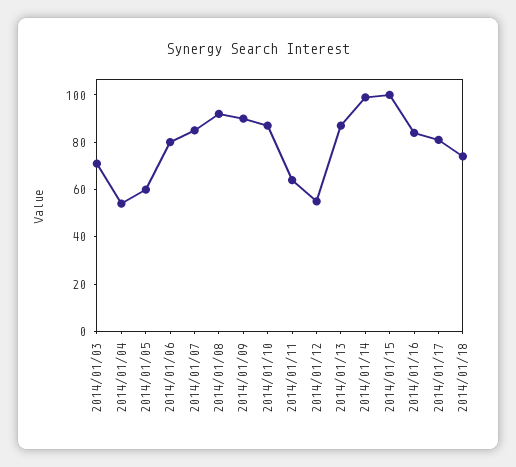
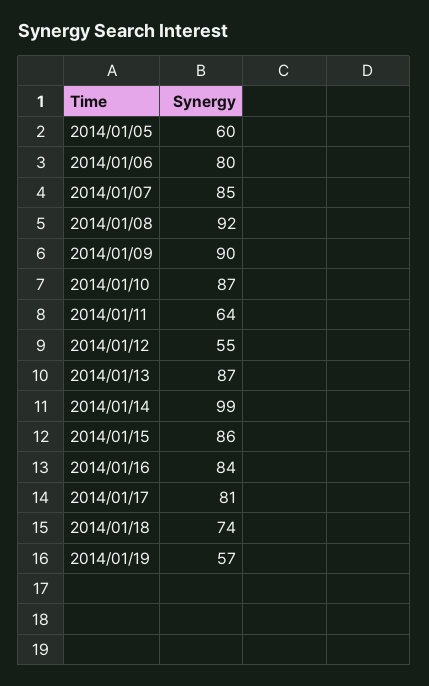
2014/01/03: 70 -> none
2014/01/04: 55 -> none
2014/01/15: 100 -> 86
2014/01/19: none -> 57

